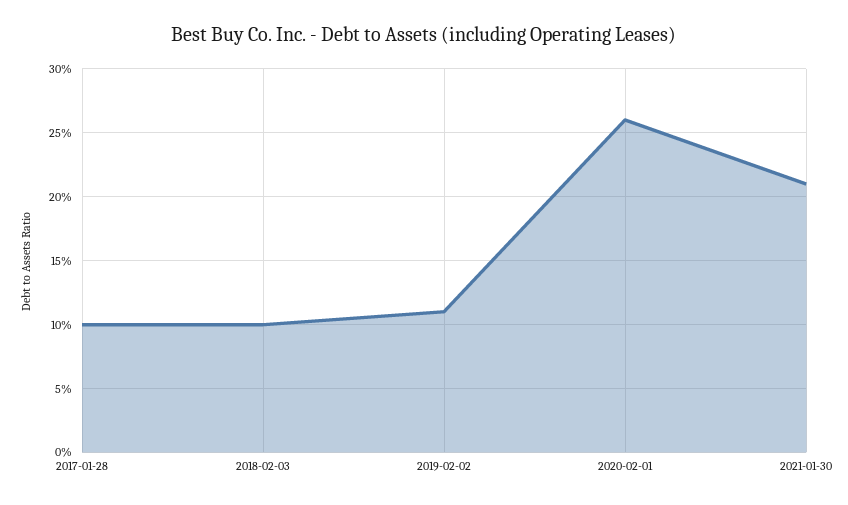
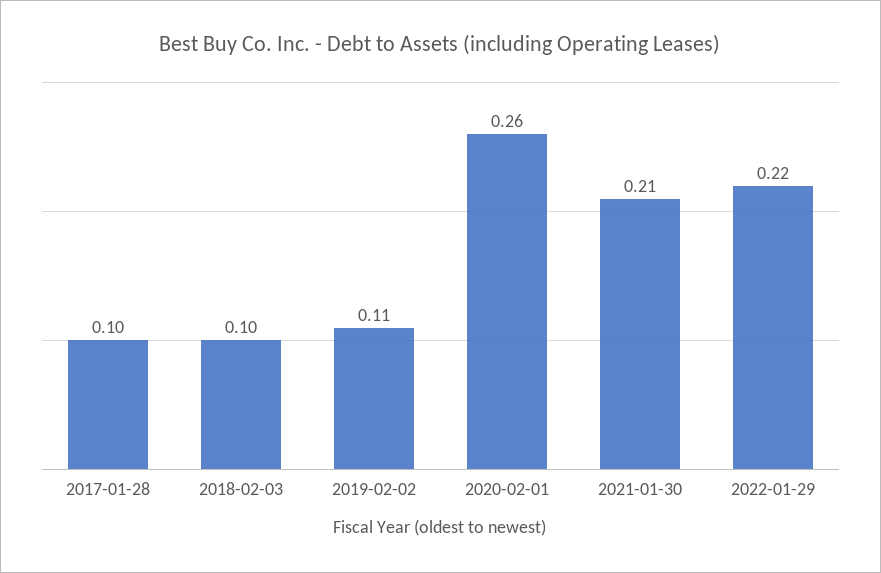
2022-01-29: none -> 0.22

